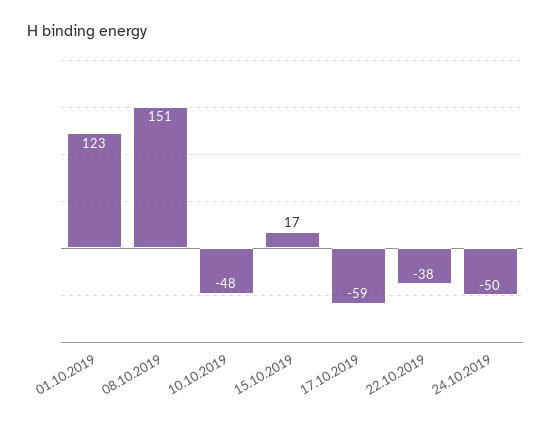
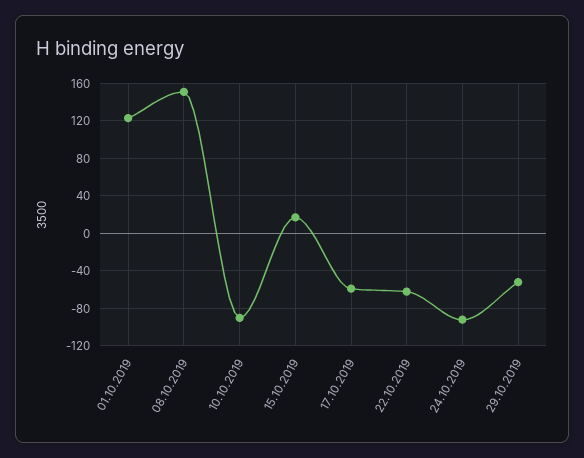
10.10.2019: -48 -> -90
22.10.2019: -38 -> -60
24.10.2019: -50 -> -90
29.10.2019: none -> -50

